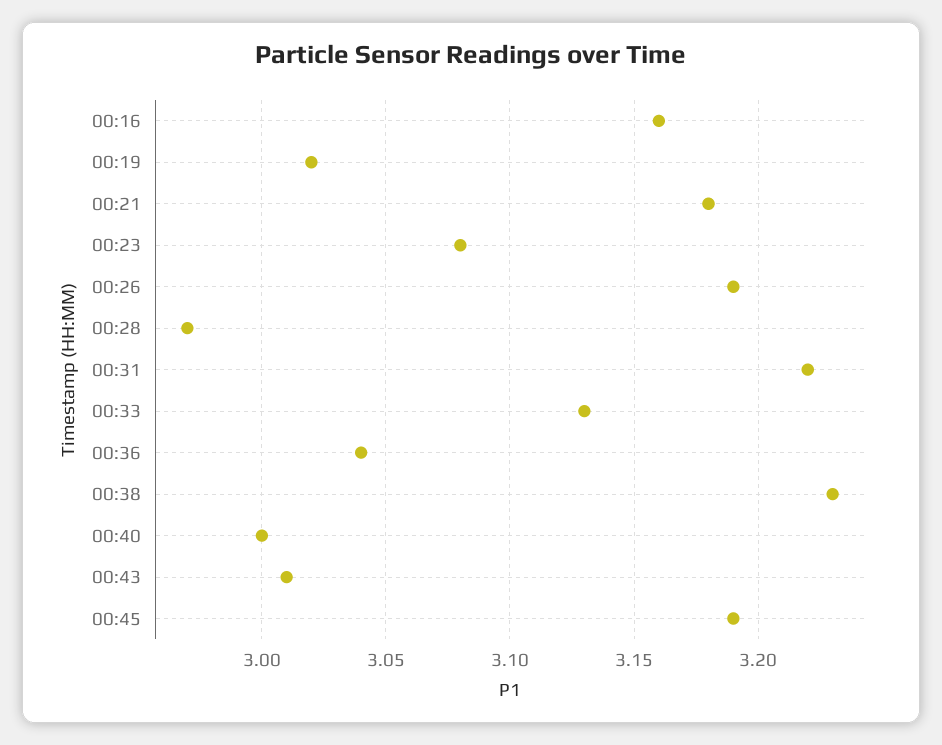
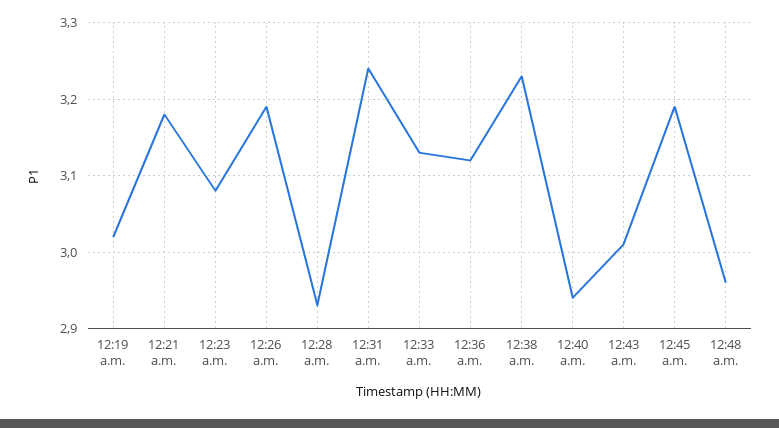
00:16: 3.16 -> none
00:28: 2.97 -> 2.93
00:31: 3.22 -> 3.24
00:36: 3.04 -> 3.12
00:40: 3 -> 2.94
12:48 a.m.: none -> 2.96

